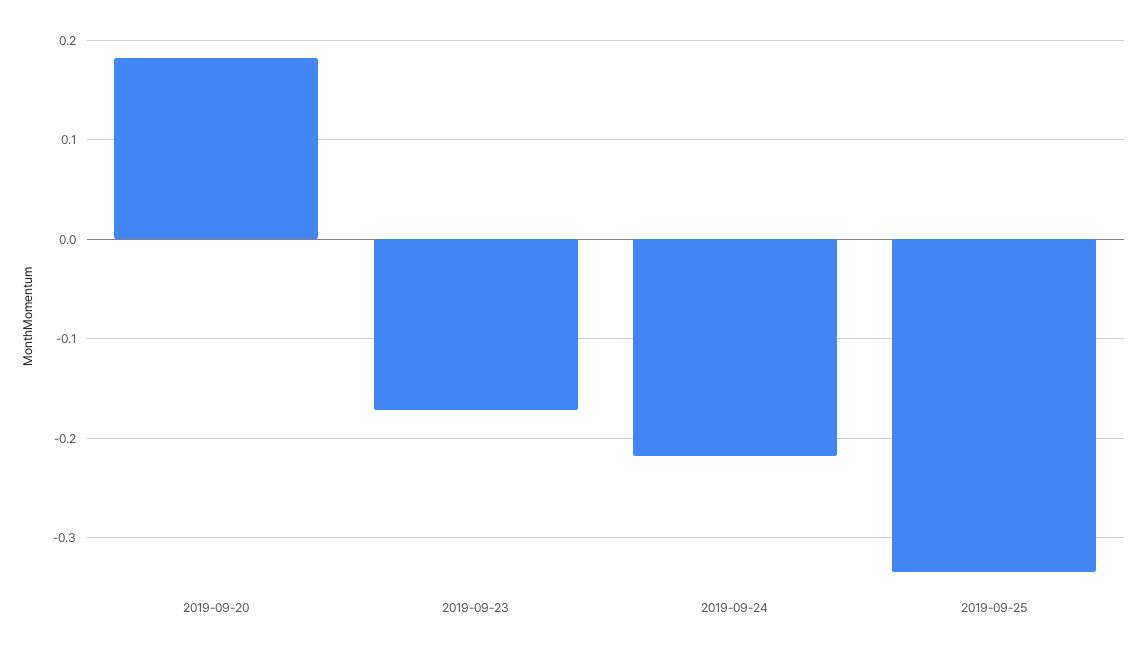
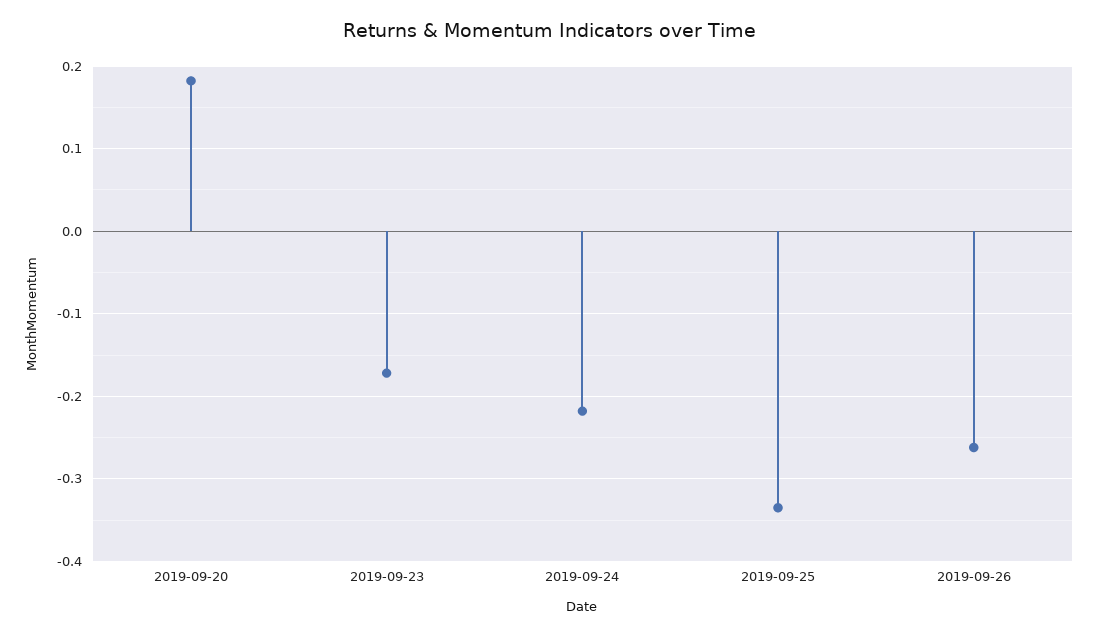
2019-09-26: none -> -0.26

